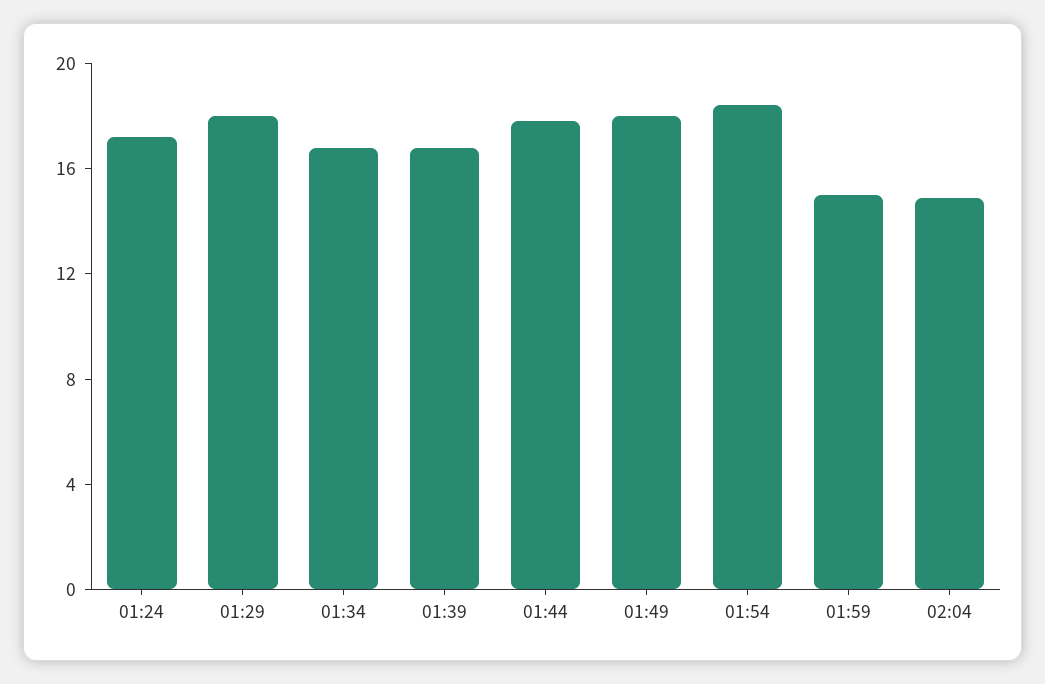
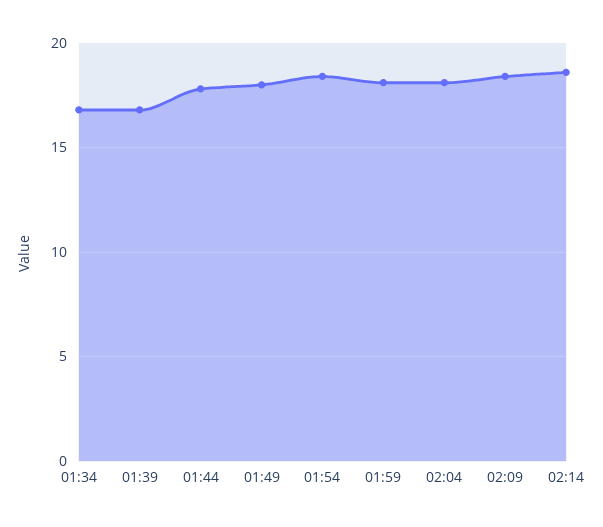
01:24: 17 -> none
01:29: 18 -> none
01:59: 15 -> 18
02:04: 15 -> 18
02:09: none -> 18.5
02:14: none -> 18.5

